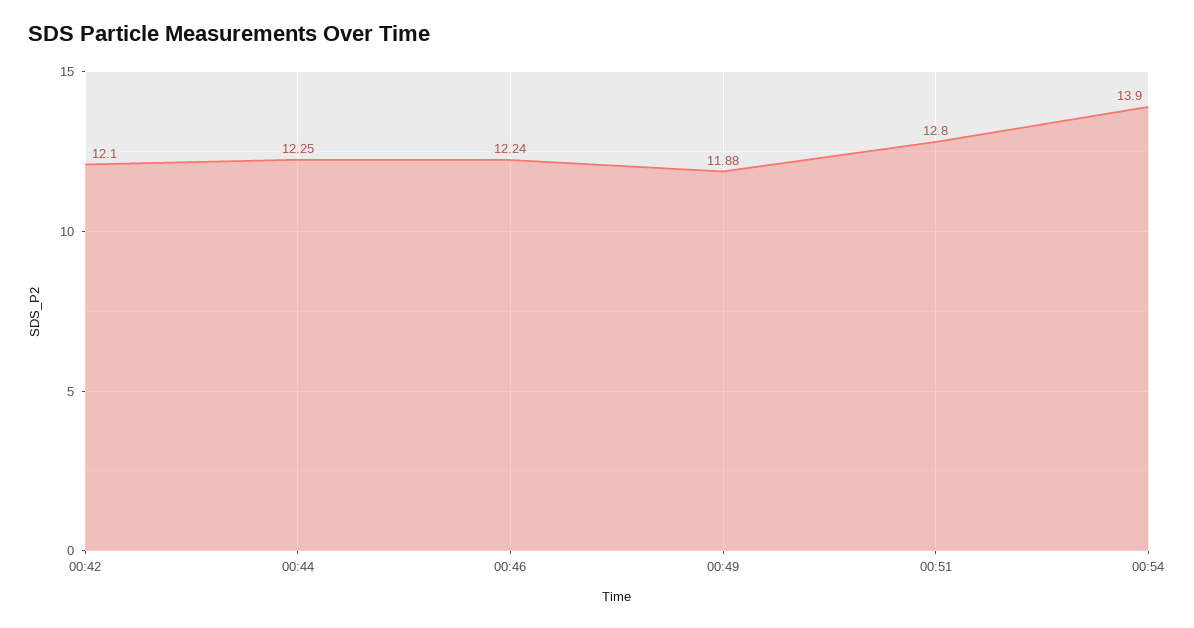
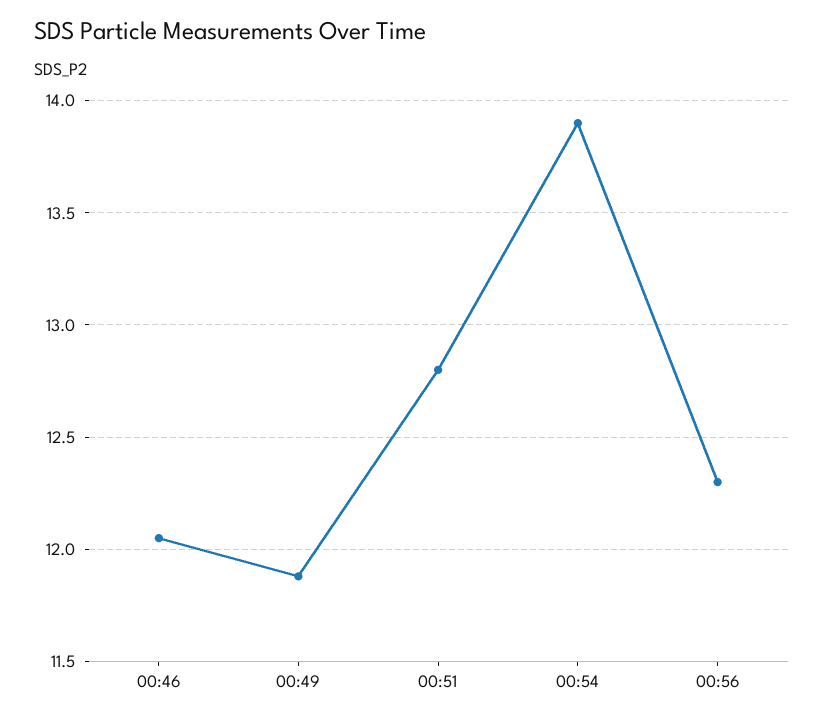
00:42: 12.1 -> none
00:44: 12.25 -> none
00:46: 12.24 -> 12.05
00:56: none -> 12.3

